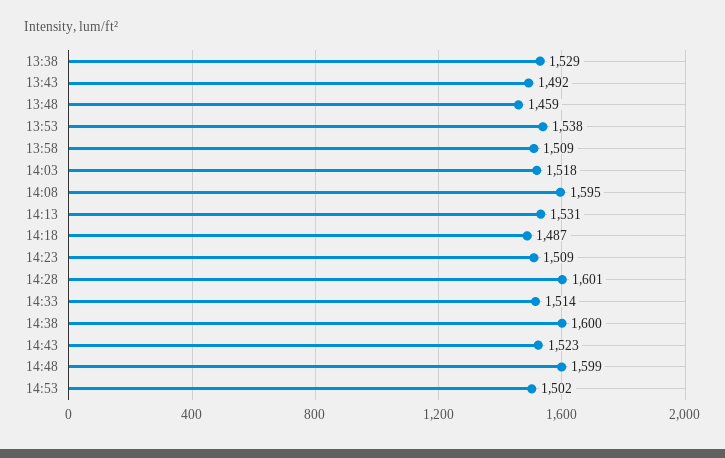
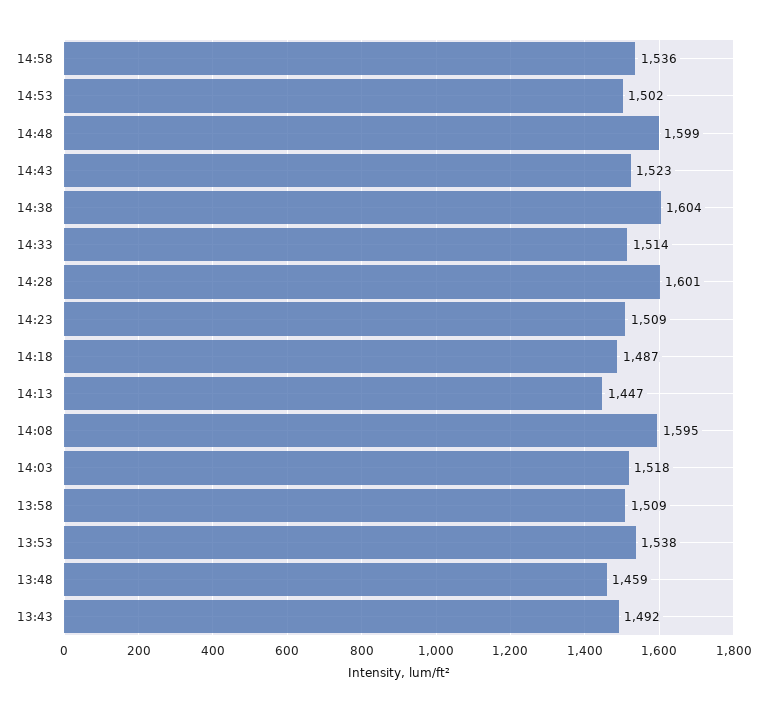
13:38: 1529 -> none
14:13: 1531 -> 1447
14:38: 1600 -> 1604
14:58: none -> 1536

